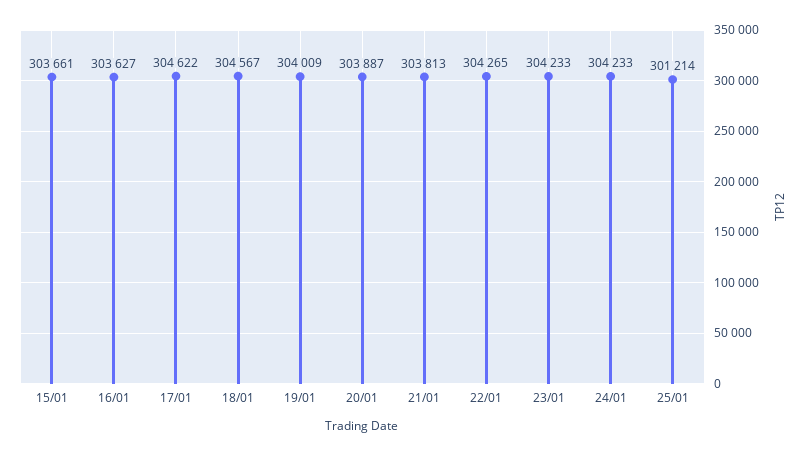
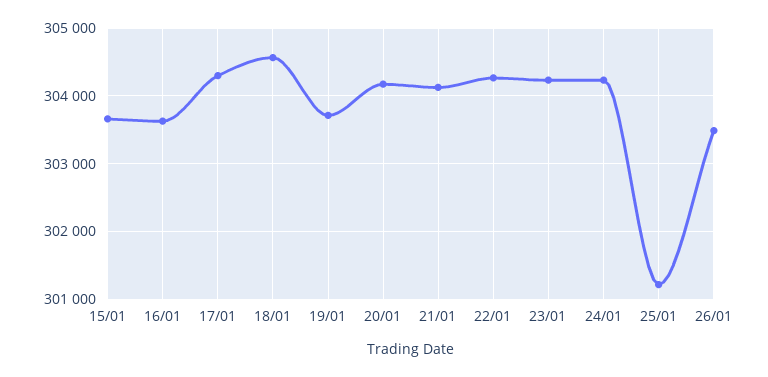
17/01: 304622 -> 304300
19/01: 304009 -> 303700
20/01: 303887 -> 304200
21/01: 303813 -> 304100
26/01: none -> 303500

